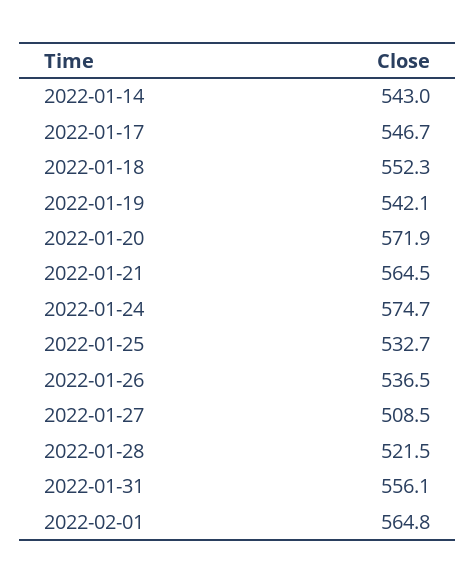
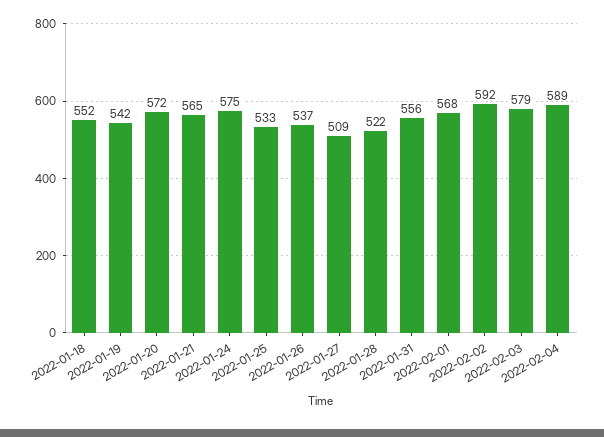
2022-01-14: 543 -> none
2022-01-17: 546.7 -> none
2022-02-01: 564.8 -> 568
2022-02-02: none -> 592
2022-02-03: none -> 579
2022-02-04: none -> 589

